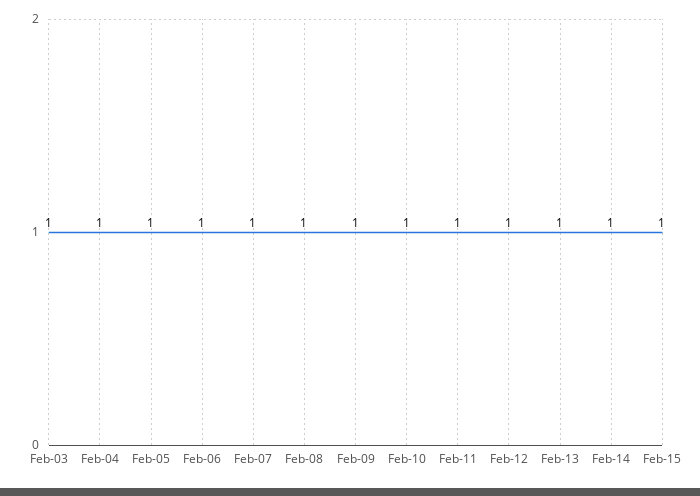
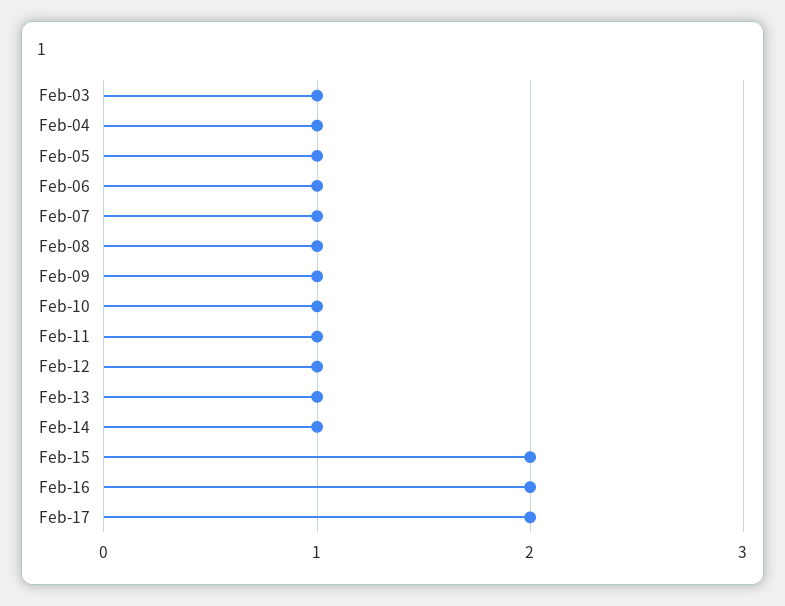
Feb-15: 1 -> 2
Feb-16: none -> 2
Feb-17: none -> 2

